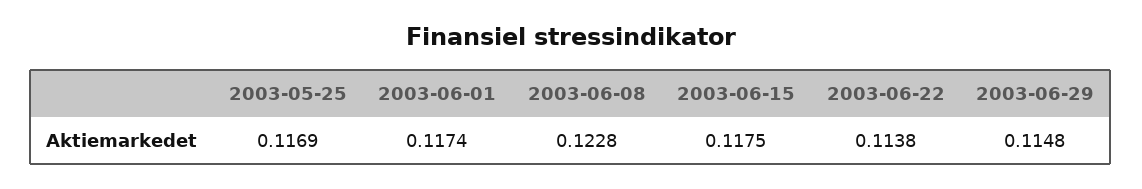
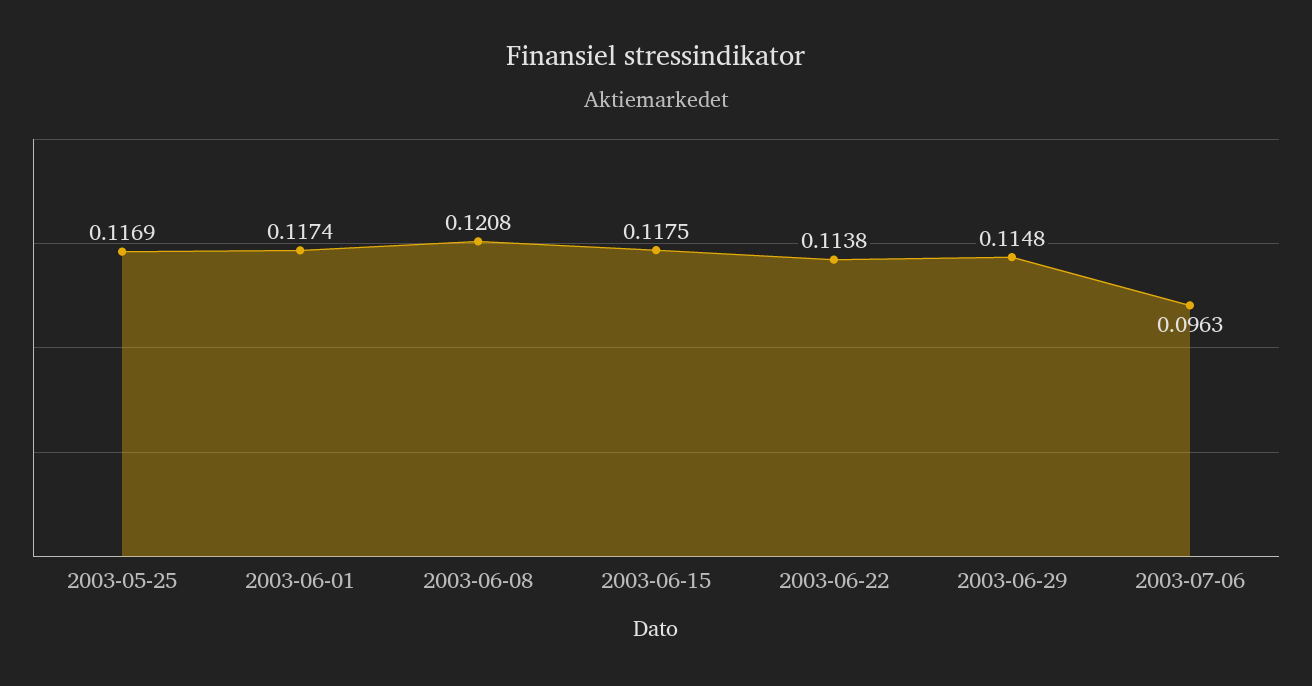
2003-06-08: 0.1228 -> 0.1208
2003-07-06: none -> 0.0963

